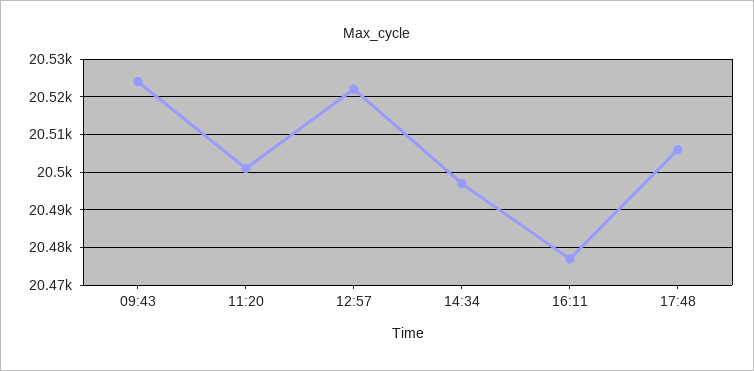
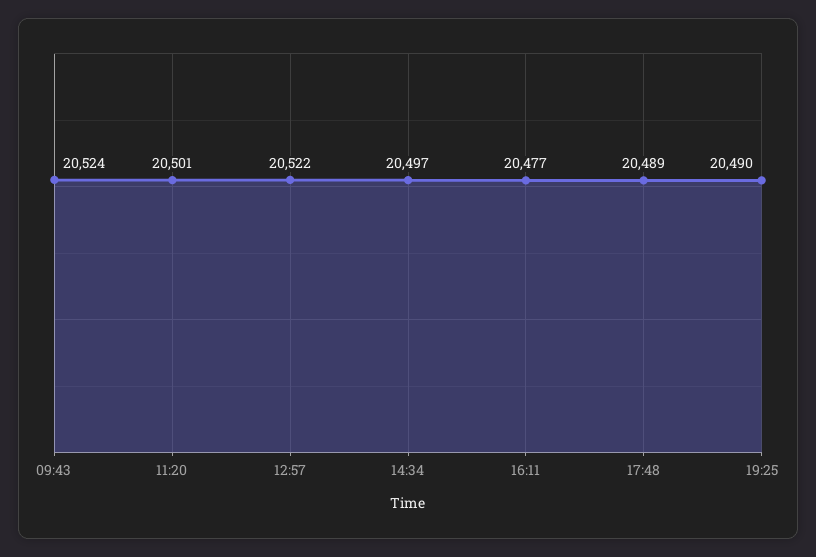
17:48: 20505 -> 20489
19:25: none -> 20490

